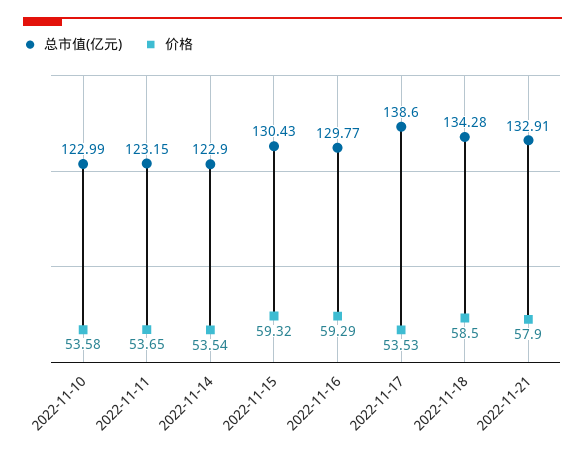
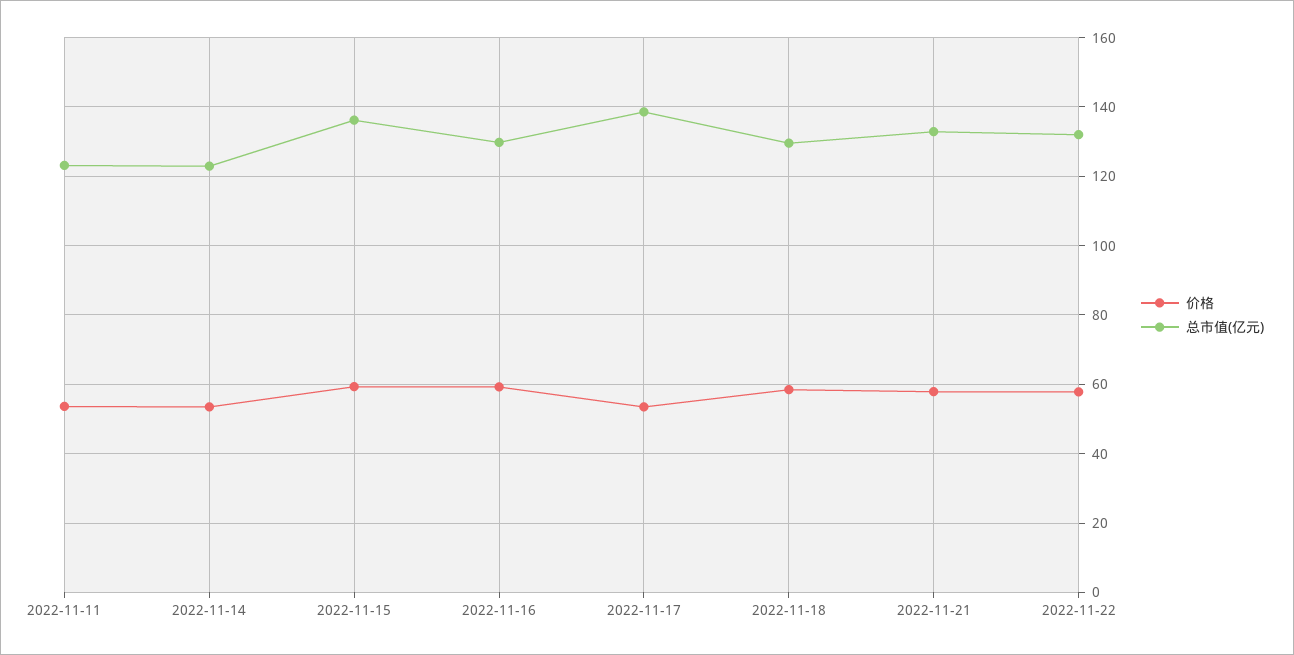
总市值(亿元), 2022-11-10: 122.99 -> none
价格, 2022-11-10: 53.58 -> none
总市值(亿元), 2022-11-15: 130.43 -> 136
总市值(亿元), 2022-11-18: 134.28 -> 130
价格, 2022-11-22: none -> 58
总市值(亿元), 2022-11-22: none -> 132

